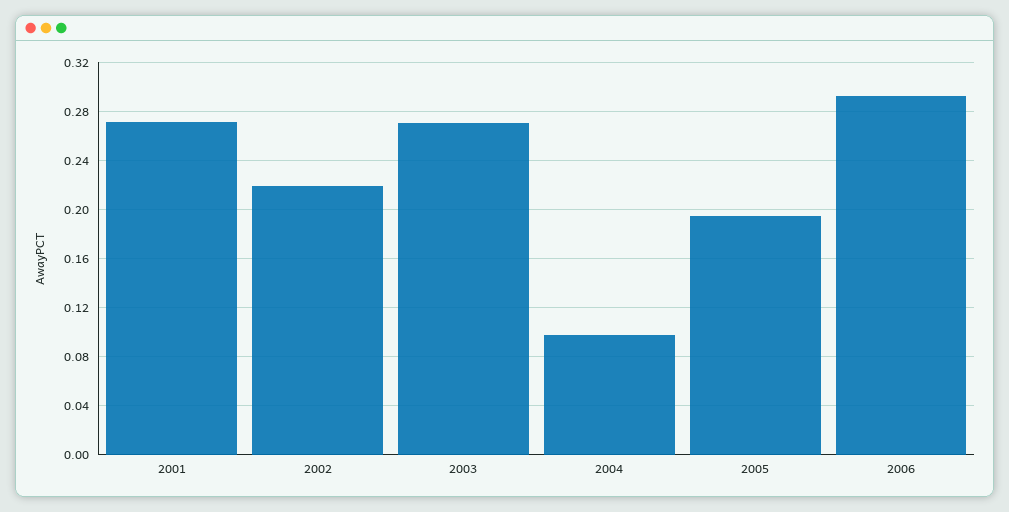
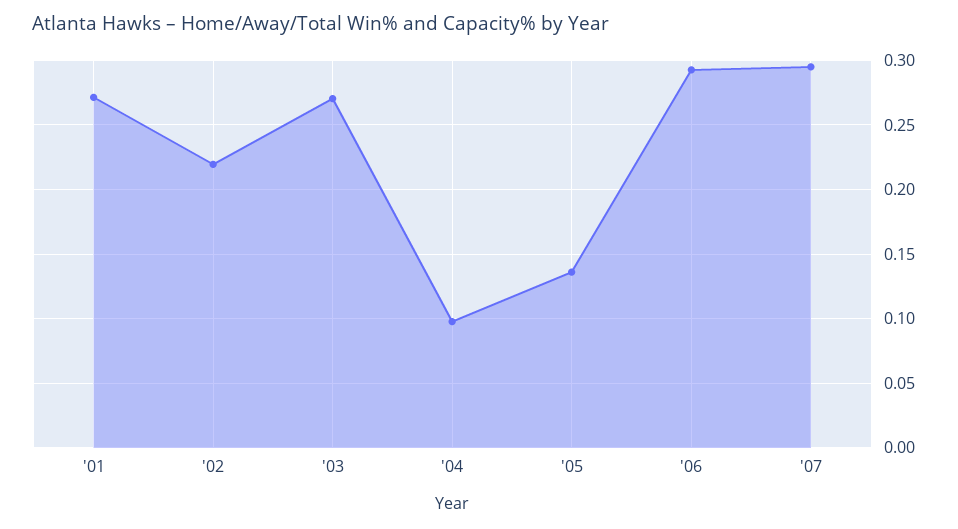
2005: 0.195 -> 0.135
'07: none -> 0.295

